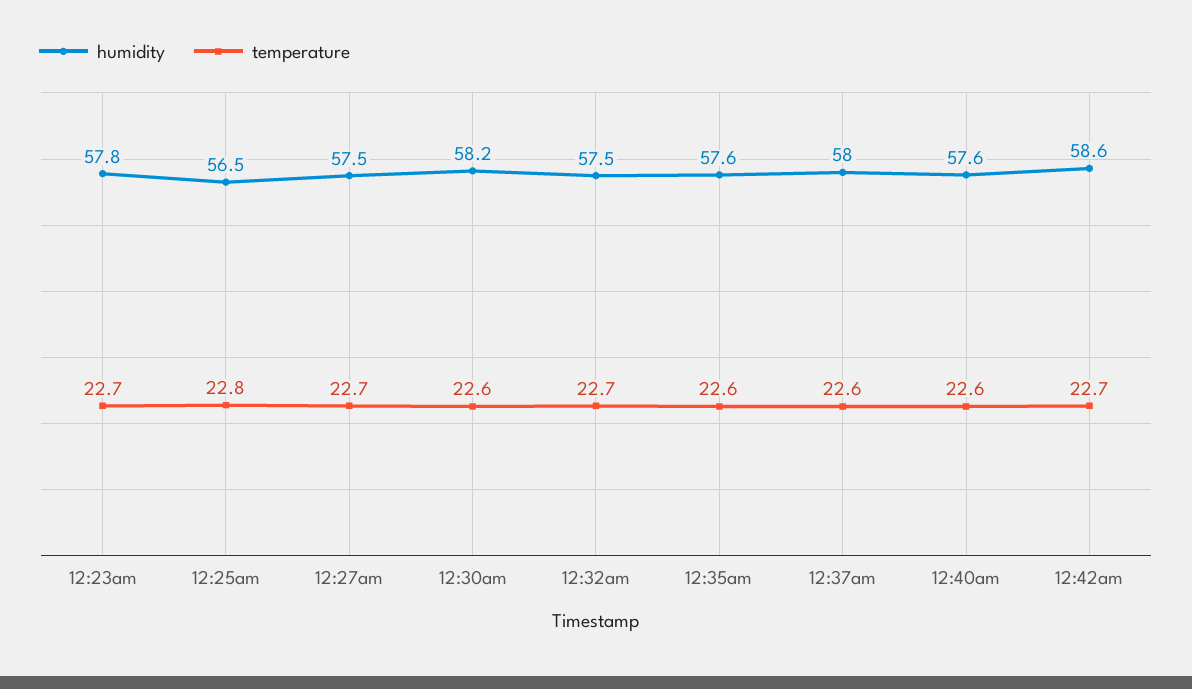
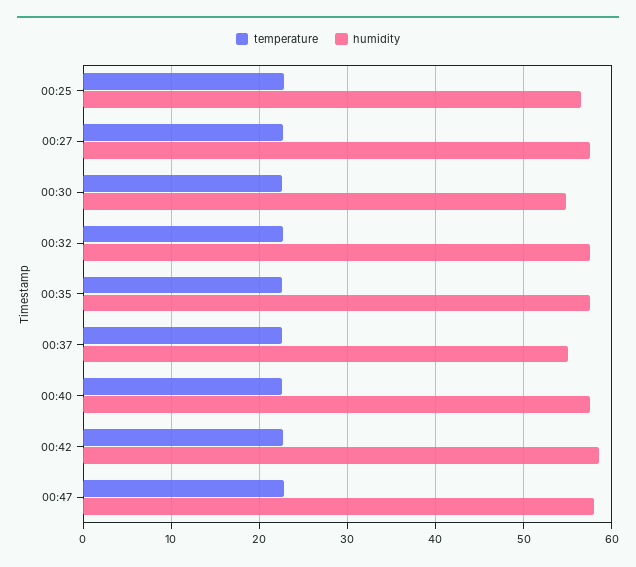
humidity, 12:23am: 57.8 -> none
temperature, 12:23am: 22.7 -> none
humidity, 12:30am: 58.2 -> 55
humidity, 12:37am: 58 -> 55
temperature, 00:47: none -> 23
humidity, 00:47: none -> 58

